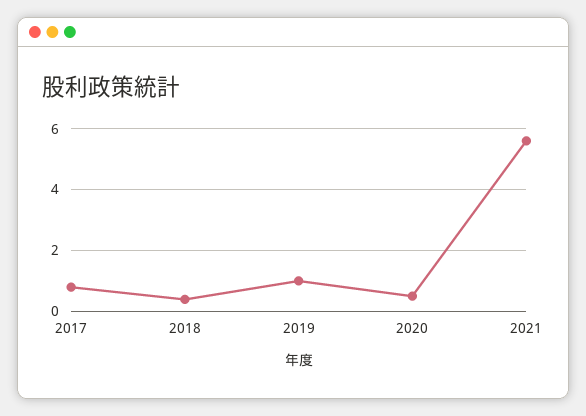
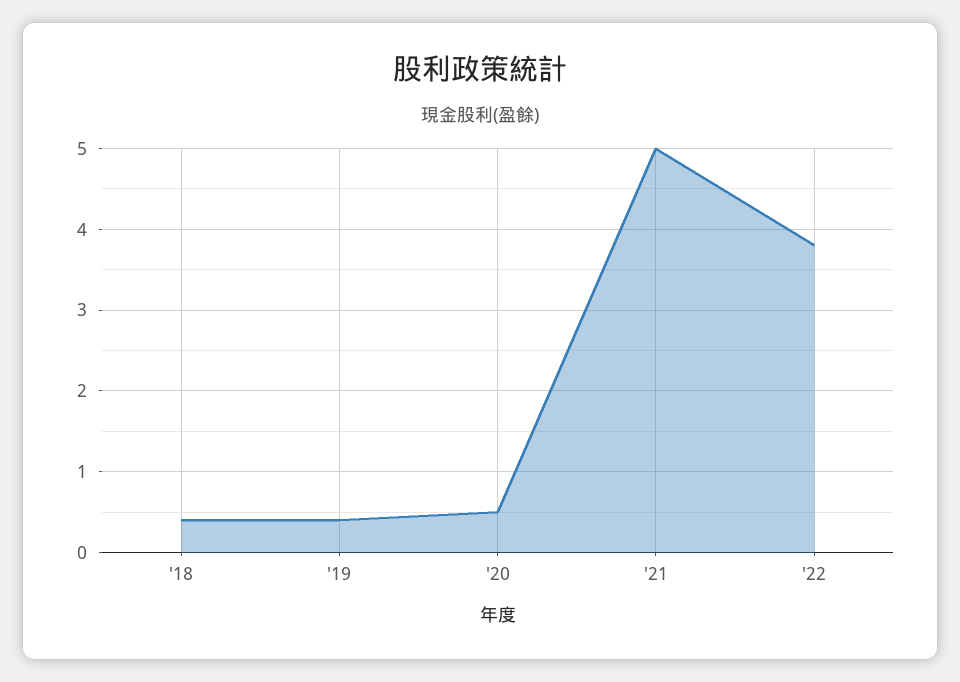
2017: 0.8 -> none
2019: 1 -> 0.4
2021: 5.6 -> 5
'22: none -> 3.8

